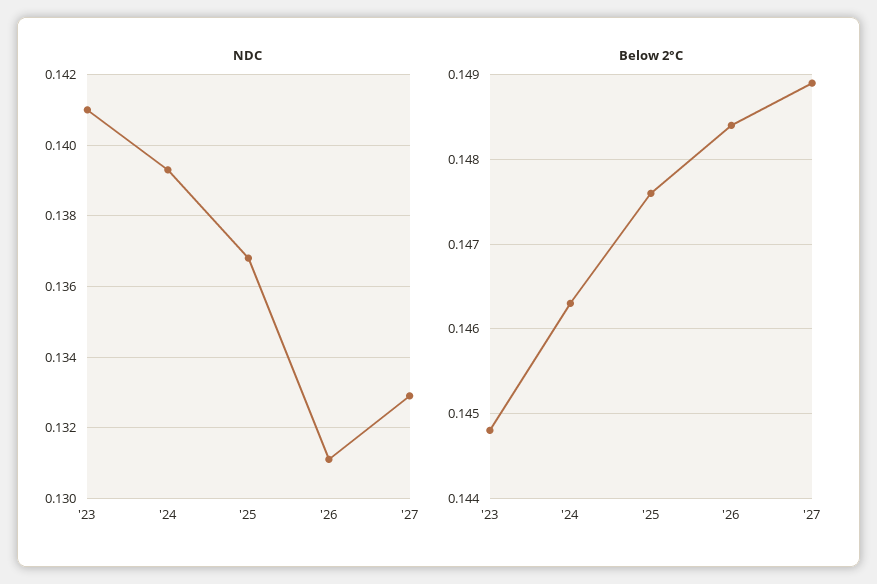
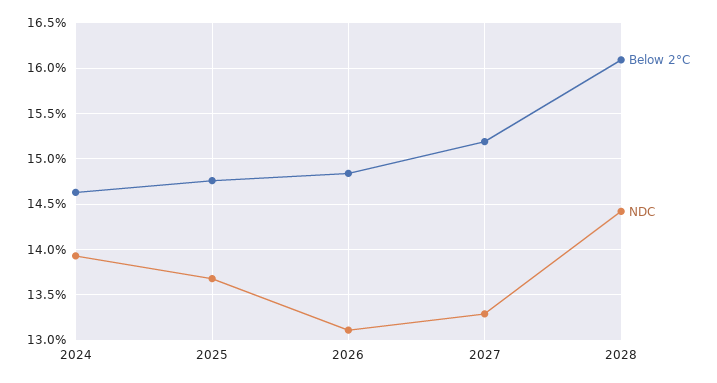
NDC, '23: 0.141 -> none
Below 2°C, '23: 0.1448 -> none
Below 2°C, '27: 0.1489 -> 0.152
Below 2°C, 2028: none -> 0.161
NDC, 2028: none -> 0.144

